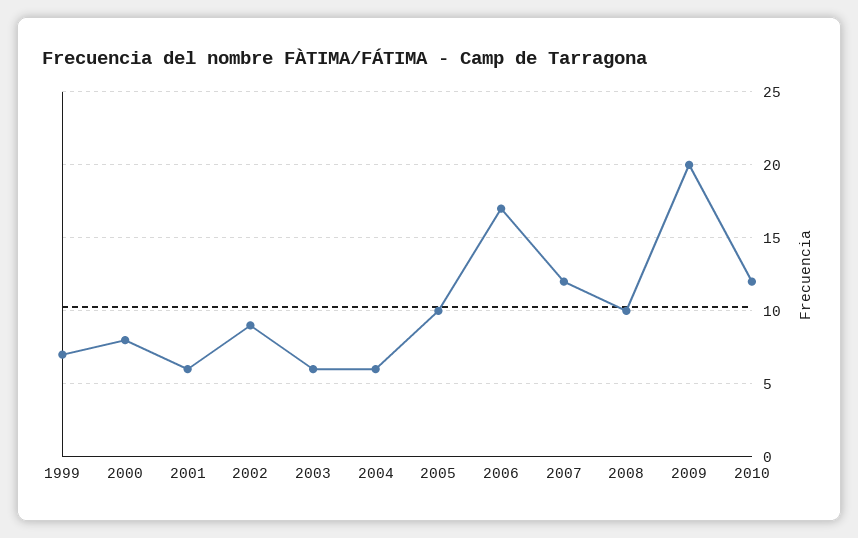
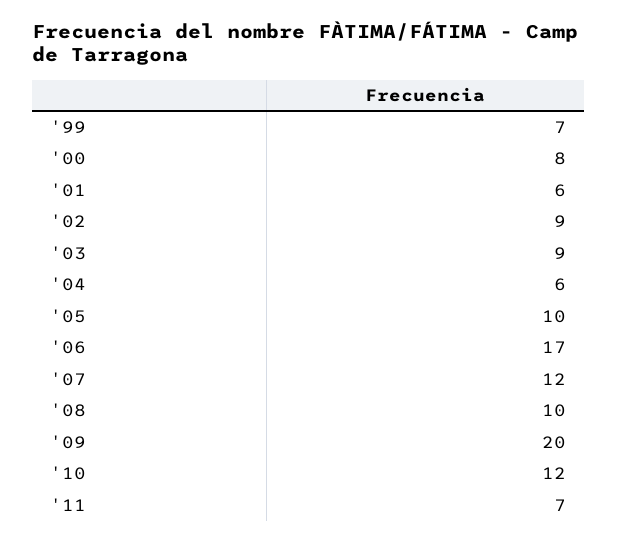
2003: 6 -> 9
'11: none -> 7

